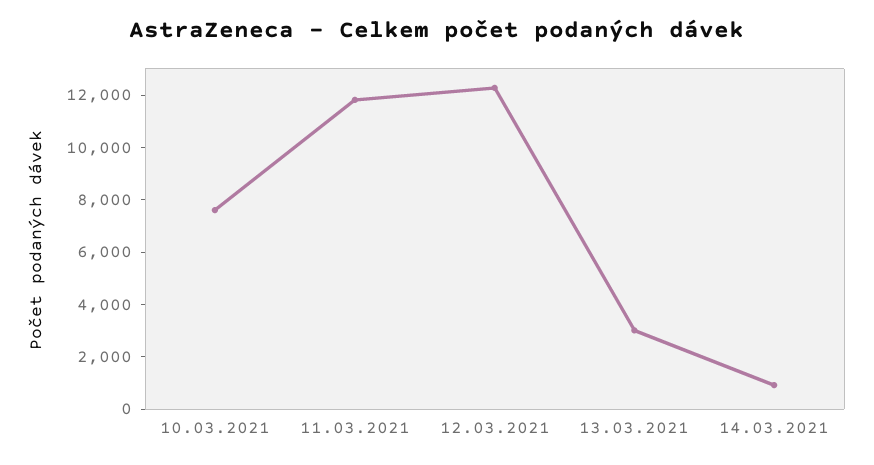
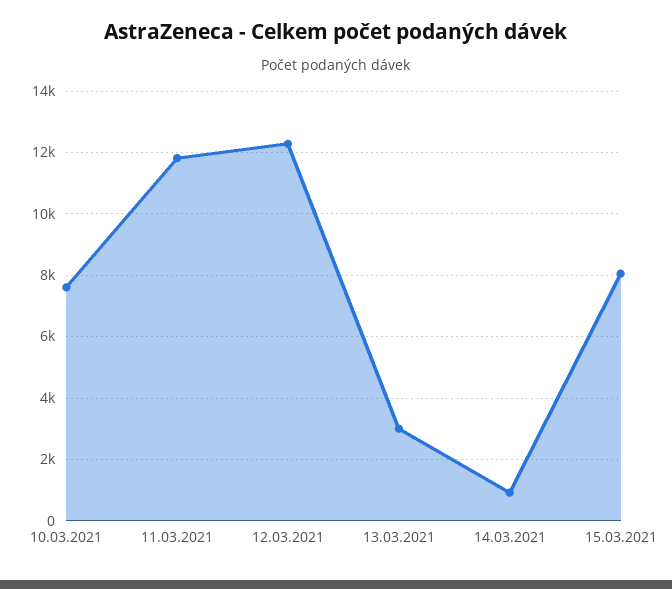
15.03.2021: none -> 8000

